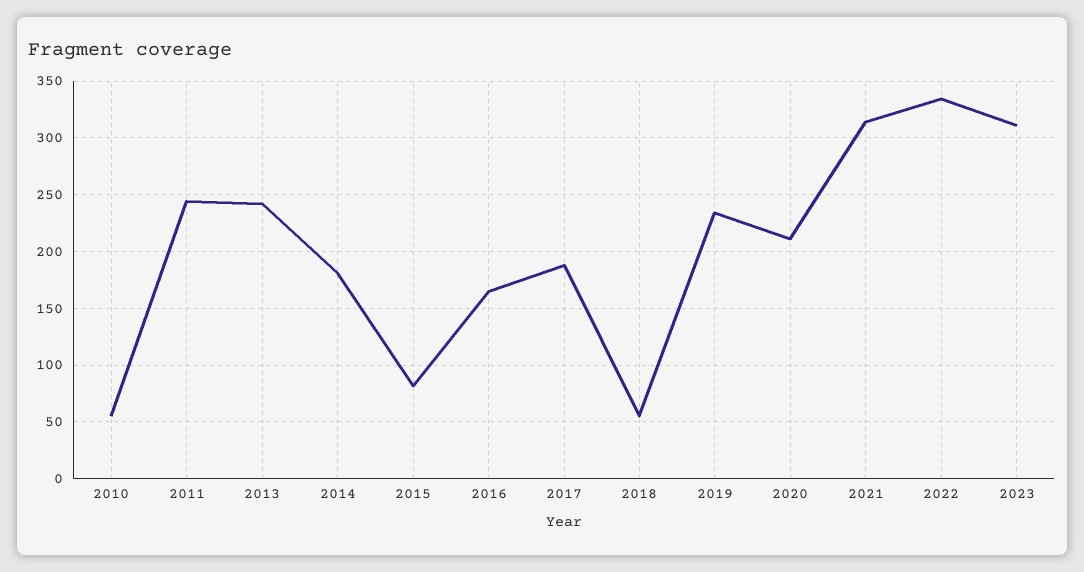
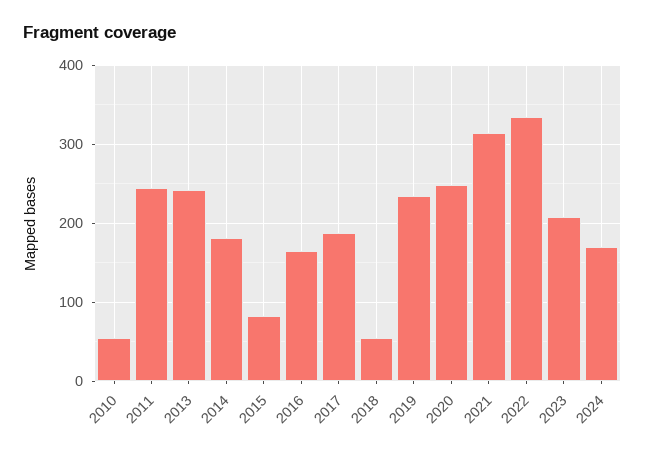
2020: 210 -> 250
2023: 310 -> 210
2024: none -> 170

